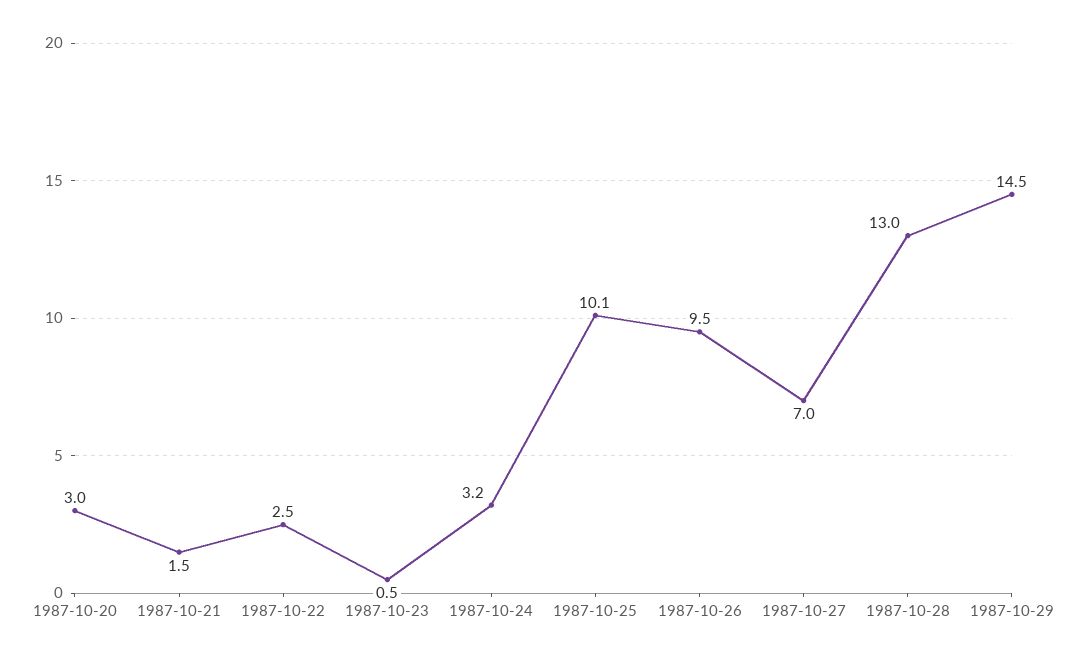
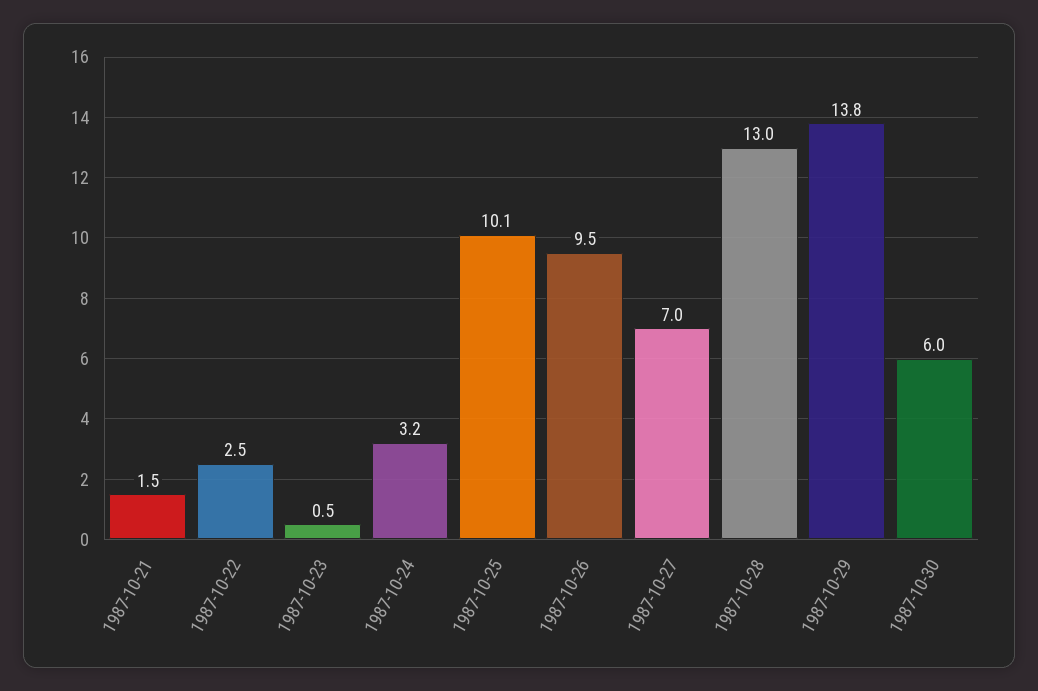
1987-10-20: 3 -> none
1987-10-29: 14.5 -> 13.8
1987-10-30: none -> 6

